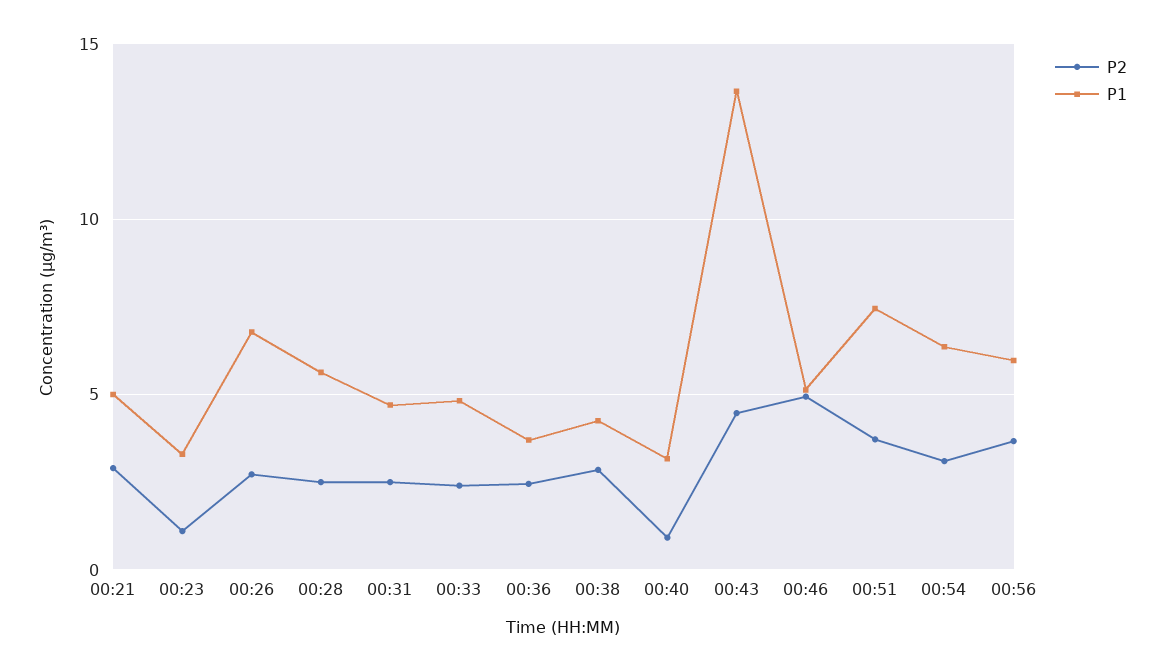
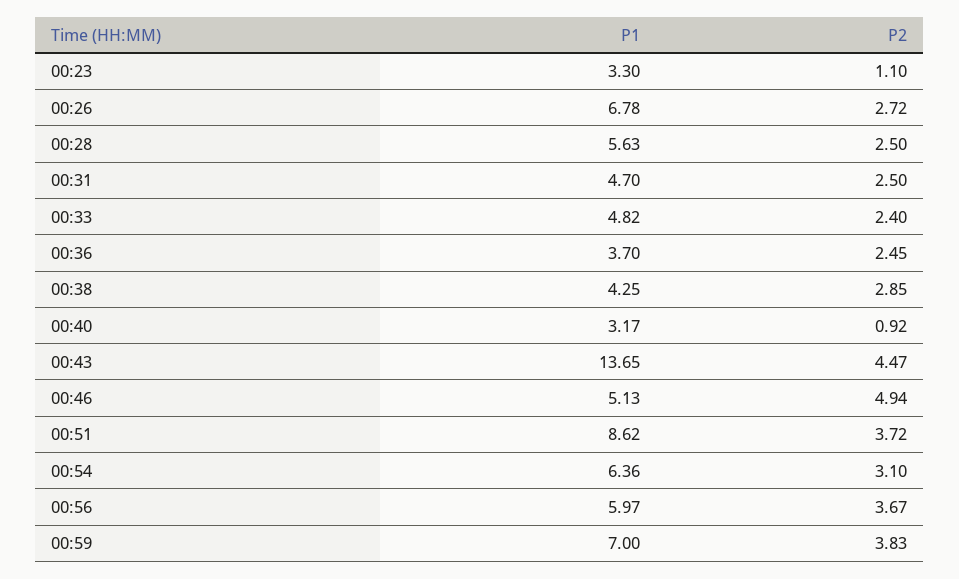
P2, 00:21: 3 -> none
P1, 00:21: 5 -> none
P1, 00:51: 7.5 -> 8.62
P1, 00:59: none -> 7
P2, 00:59: none -> 3.83

